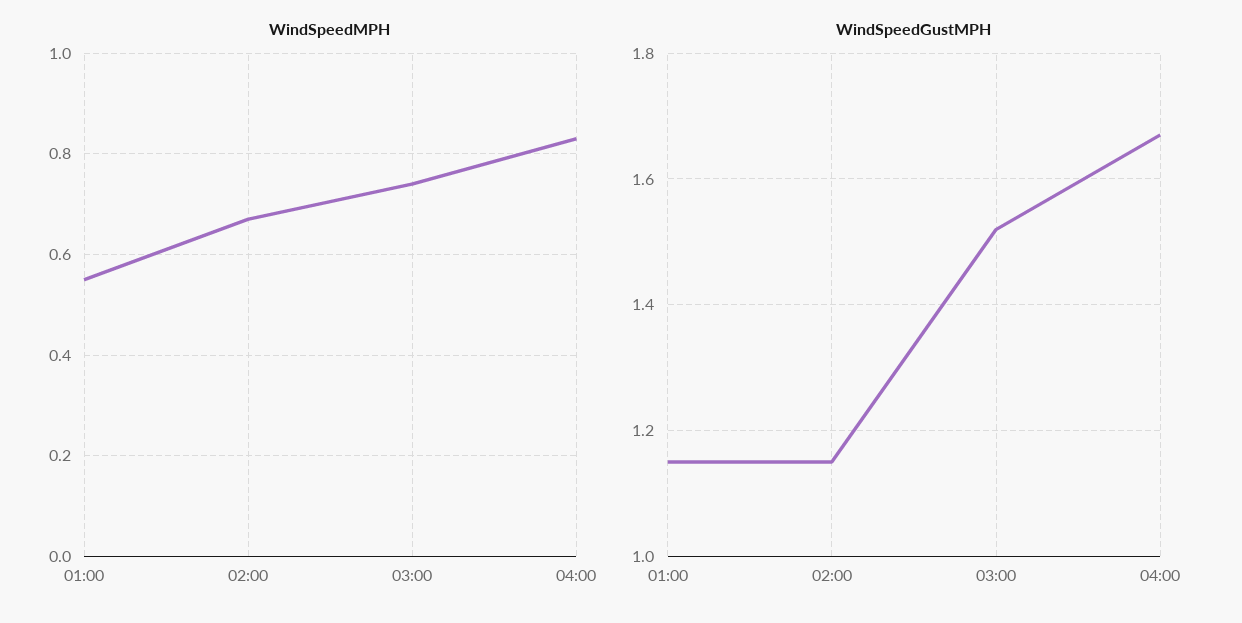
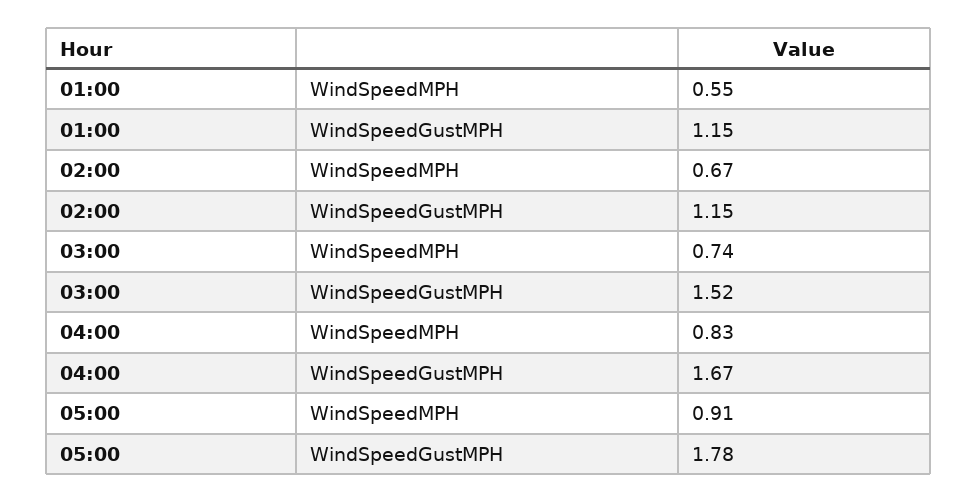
WindSpeedMPH, 05:00: none -> 0.91
WindSpeedGustMPH, 05:00: none -> 1.78

